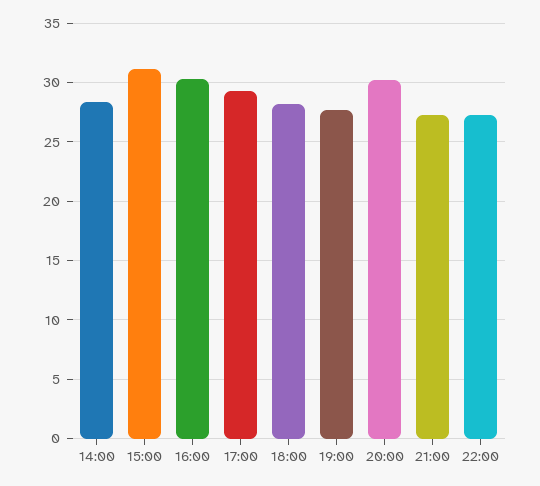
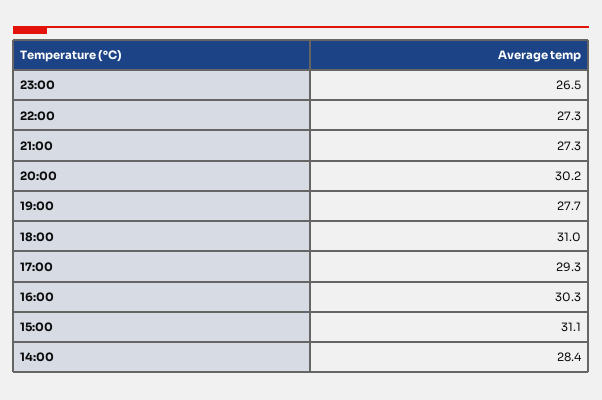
18:00: 28 -> 31
23:00: none -> 26.5

